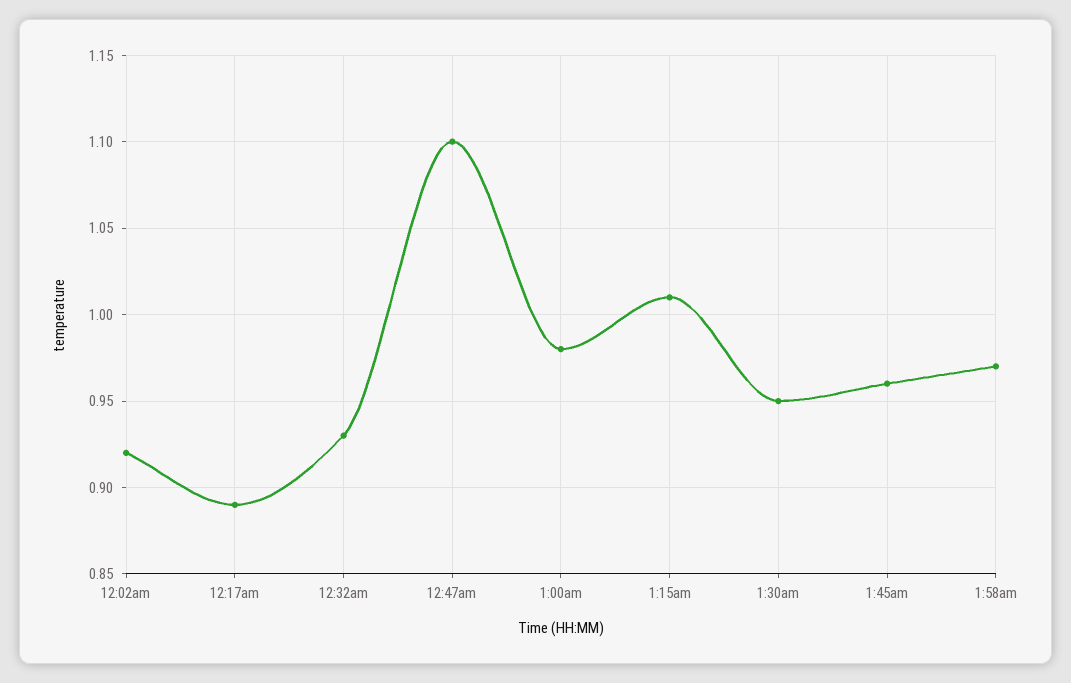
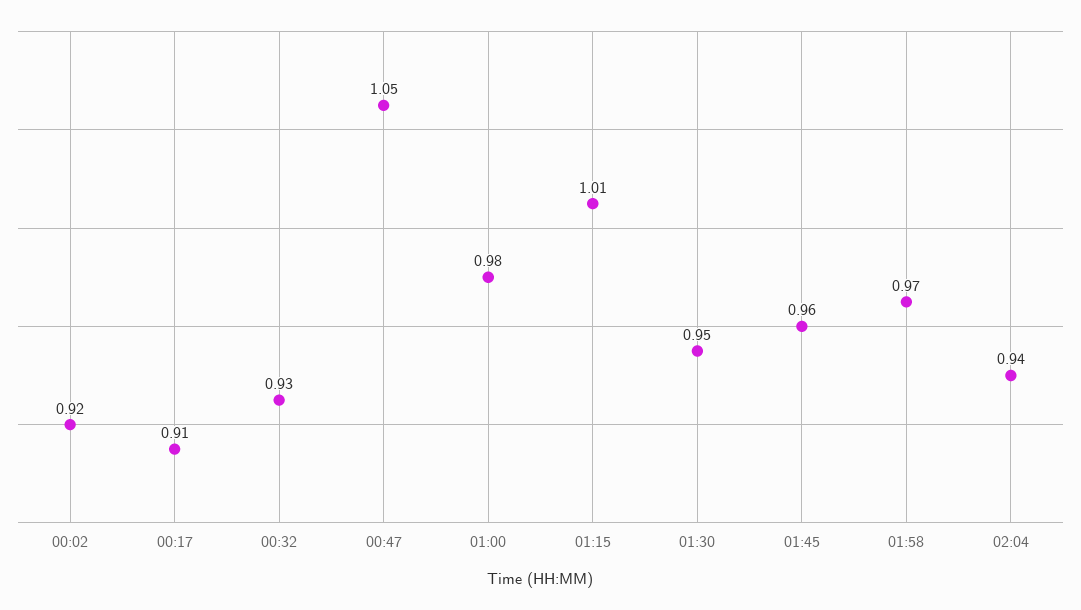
12:17am: 0.89 -> 0.91
12:47am: 1.1 -> 1.05
02:04: none -> 0.94

